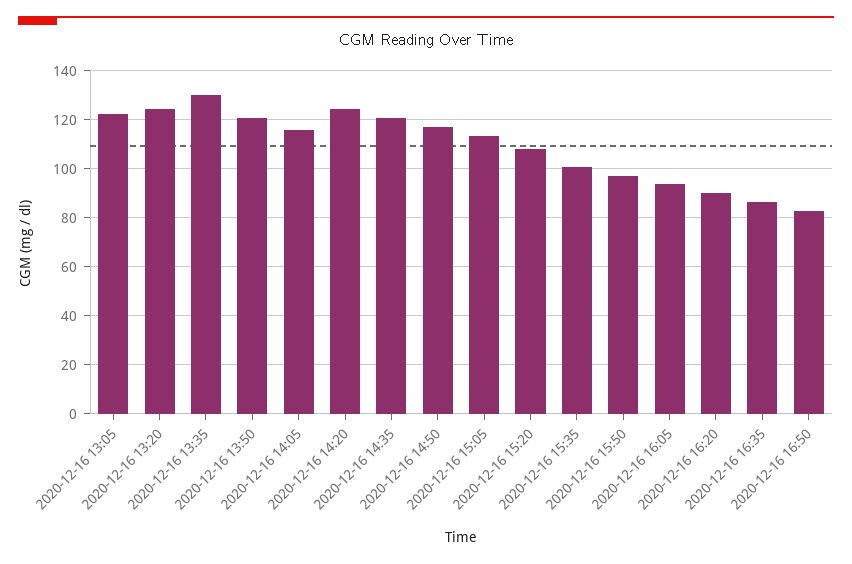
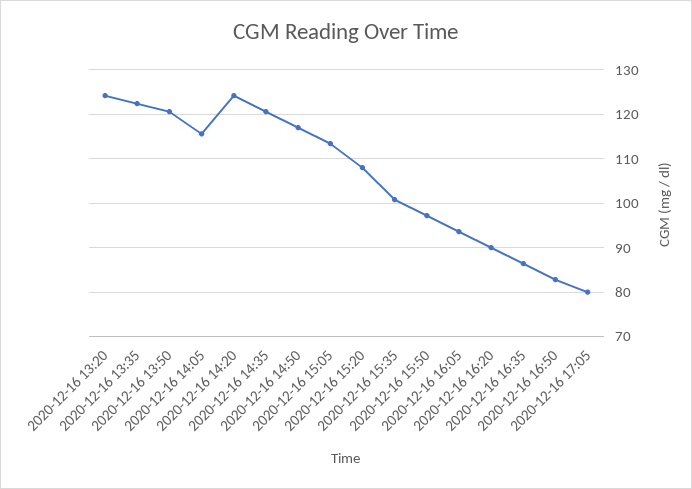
2020-12-16 13:05: 122.5 -> none
2020-12-16 13:35: 130 -> 122
2020-12-16 17:05: none -> 80

